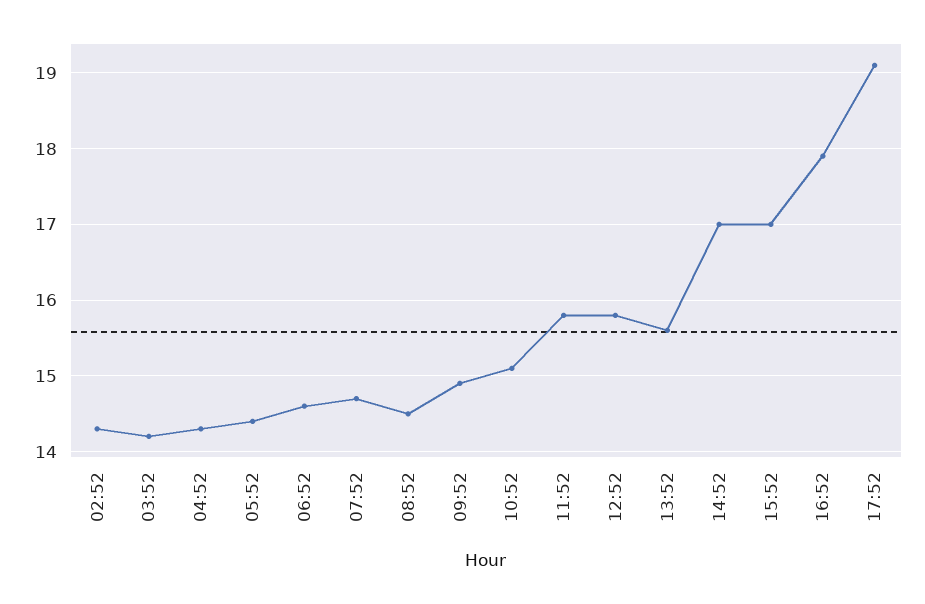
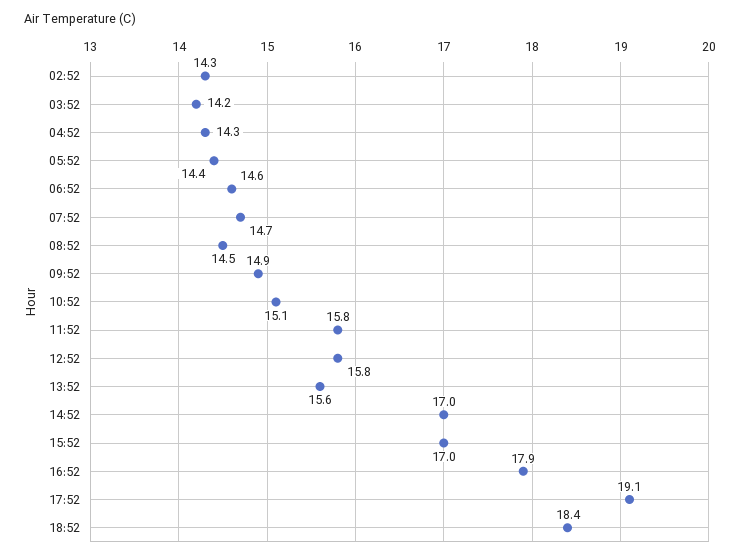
18:52: none -> 18.4

